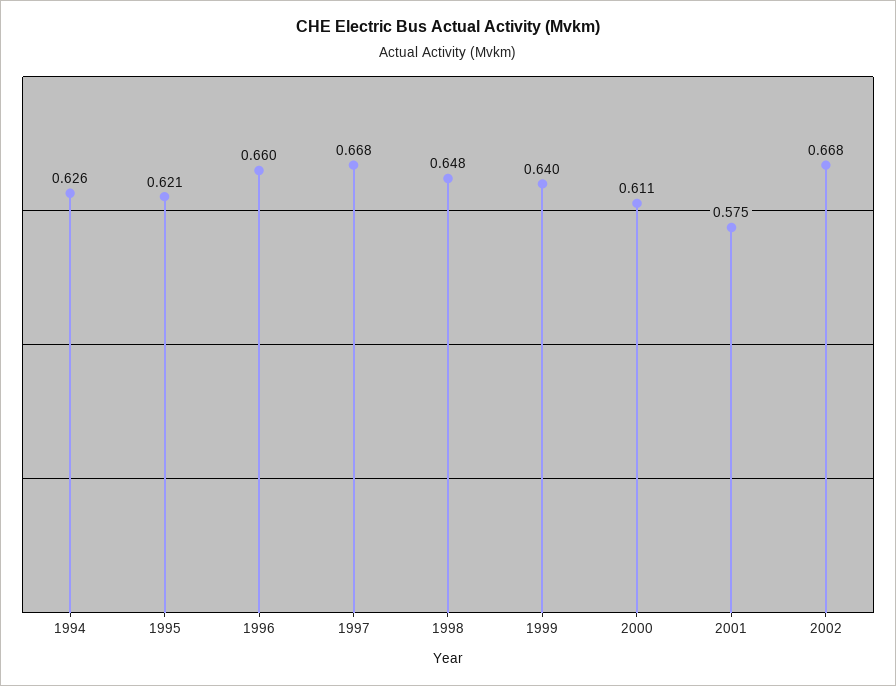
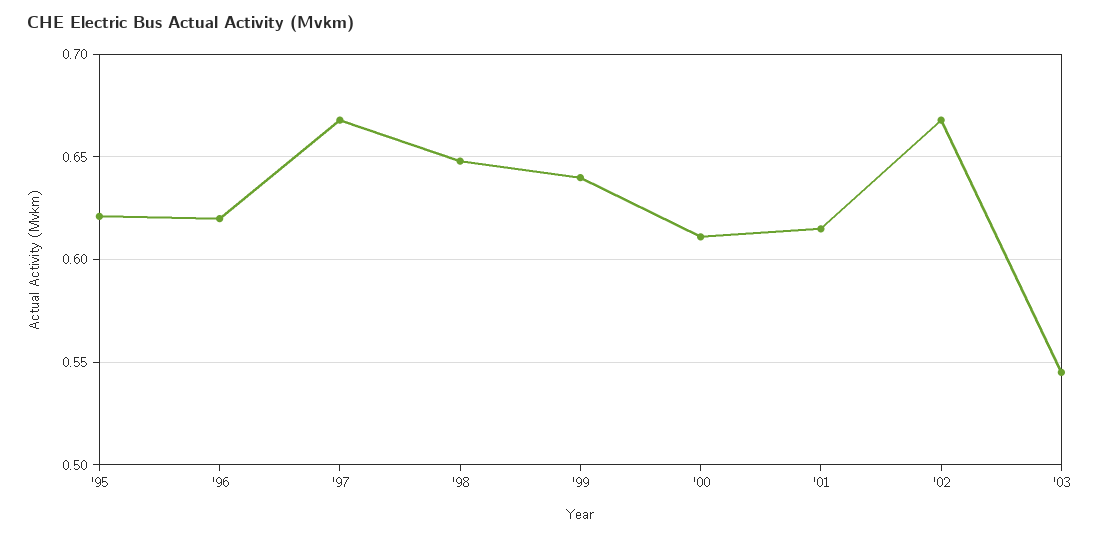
1994: 0.626 -> none
1996: 0.66 -> 0.62
2001: 0.575 -> 0.615
'03: none -> 0.545

